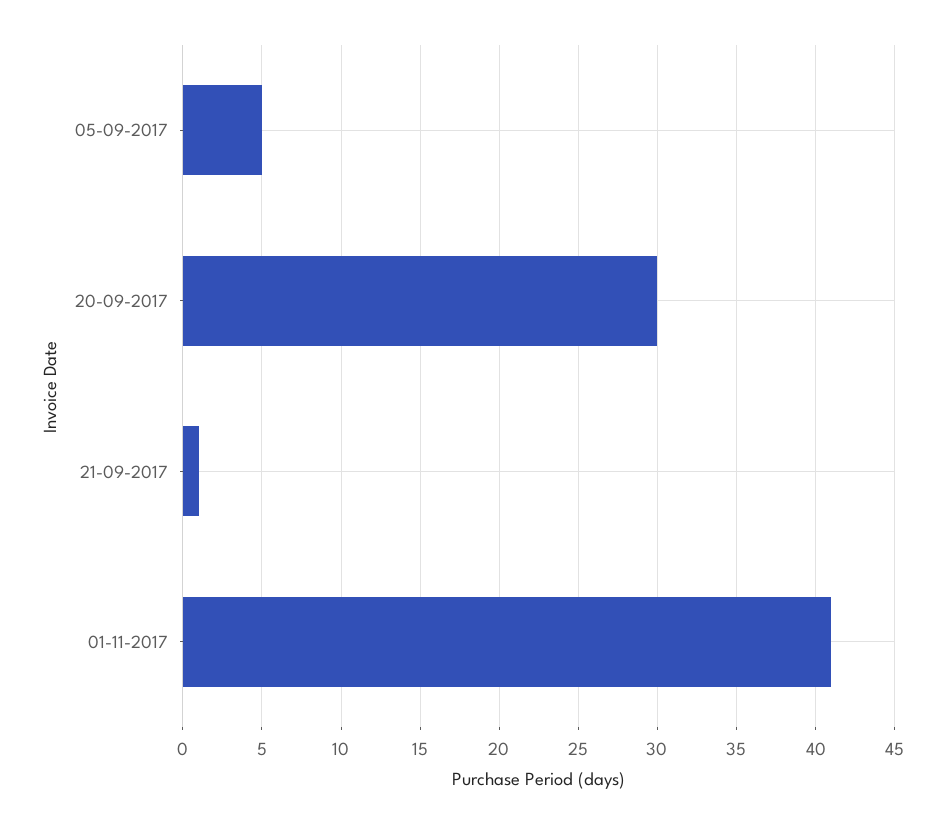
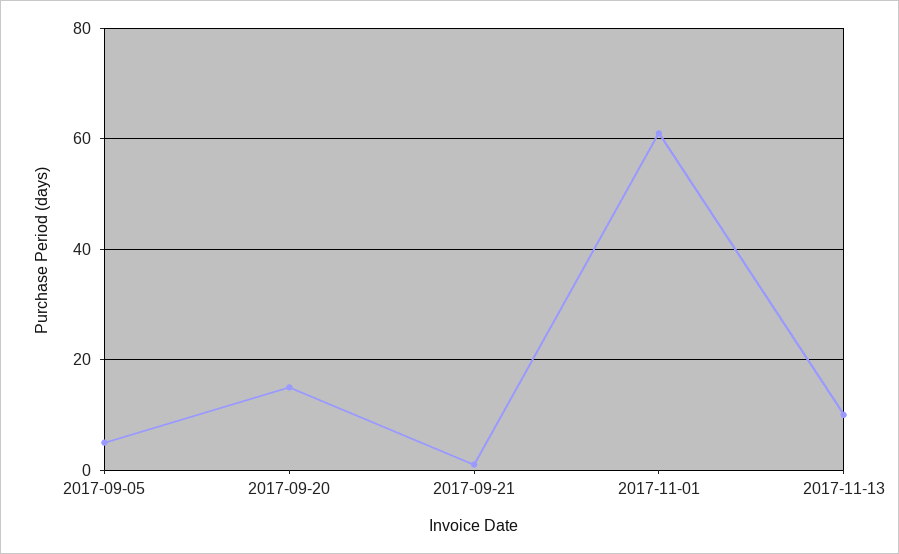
20-09-2017: 30 -> 15
01-11-2017: 41 -> 60
2017-11-13: none -> 10

